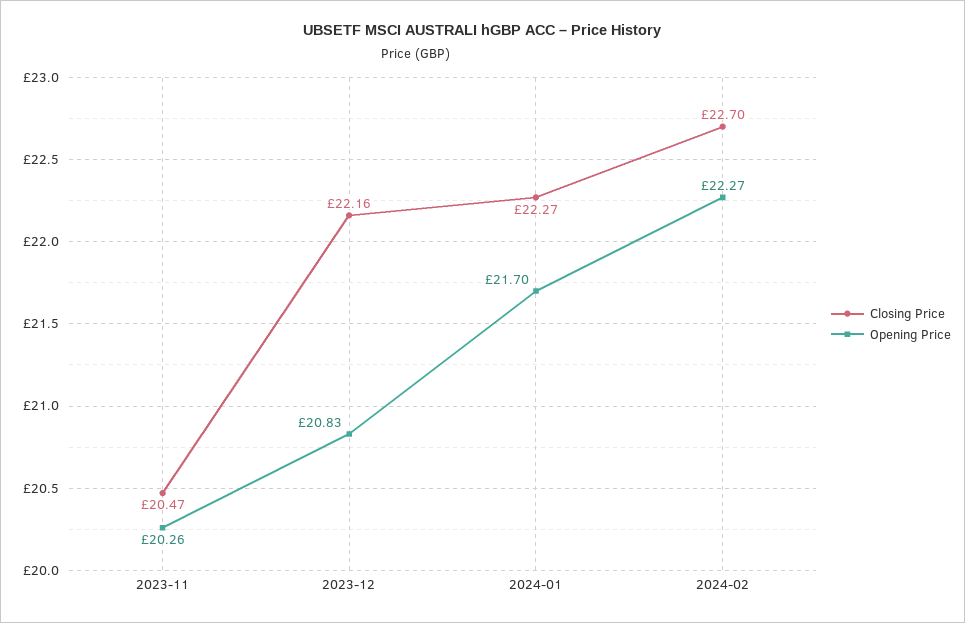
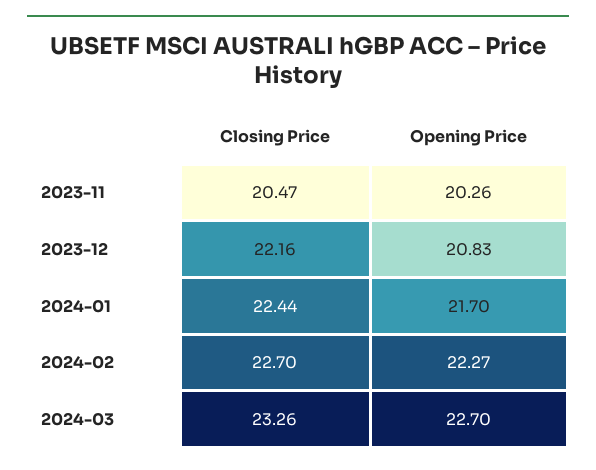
Closing Price, 2024-01: 22.27 -> 22.44
Closing Price, 2024-03: none -> 23.26
Opening Price, 2024-03: none -> 22.7

